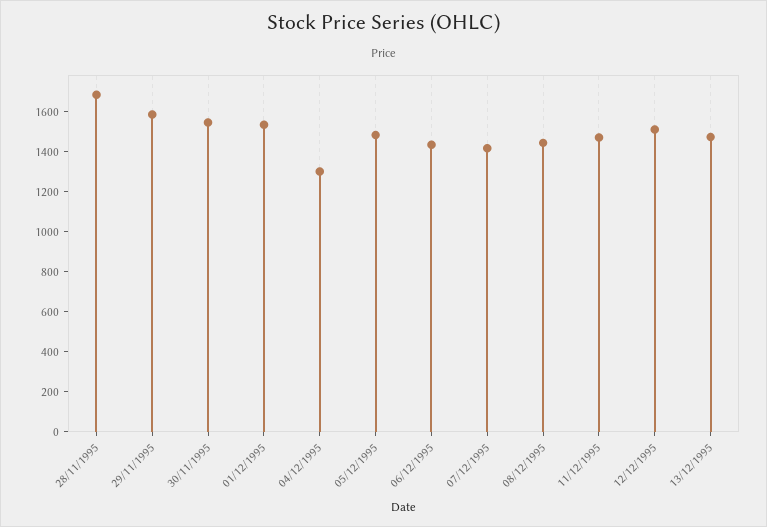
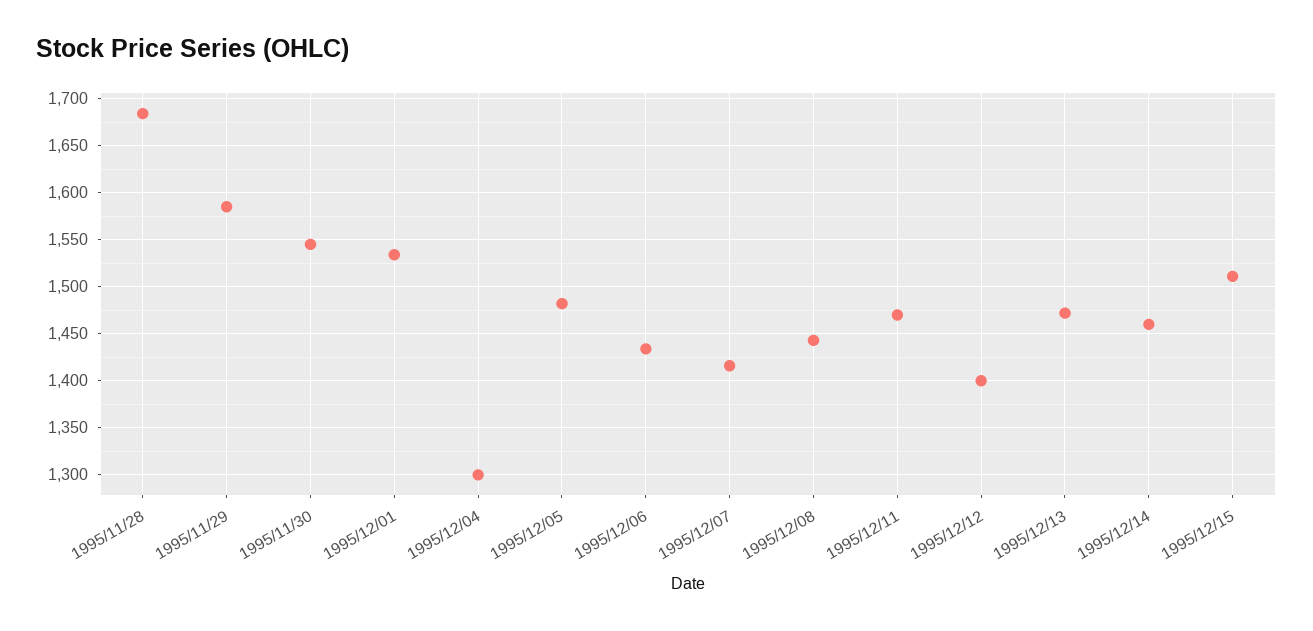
12/12/1995: 1500 -> 1400
1995/12/14: none -> 1460
1995/12/15: none -> 1510

